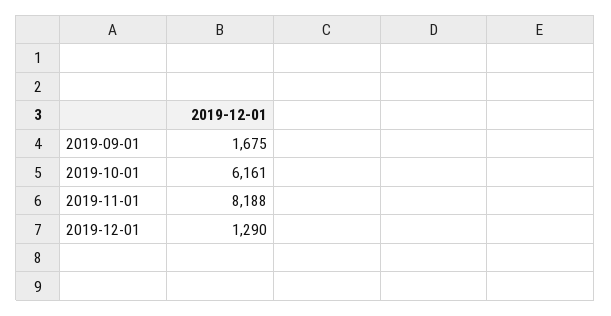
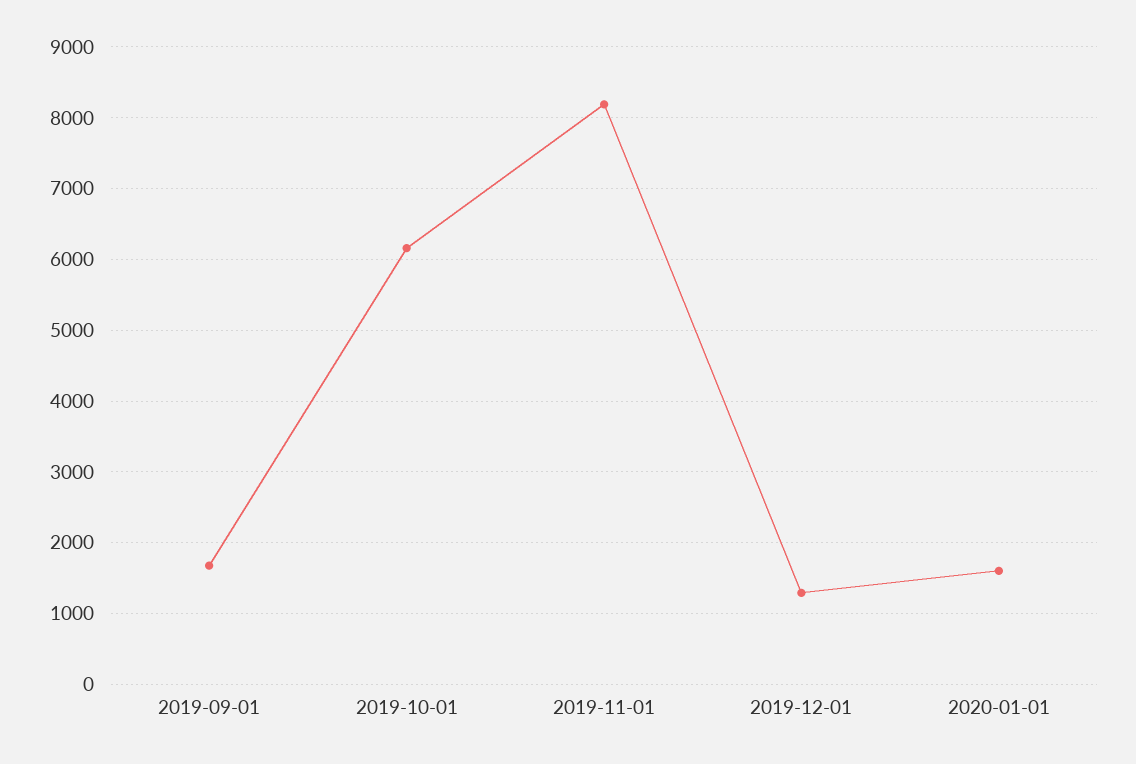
2020-01-01: none -> 1600

